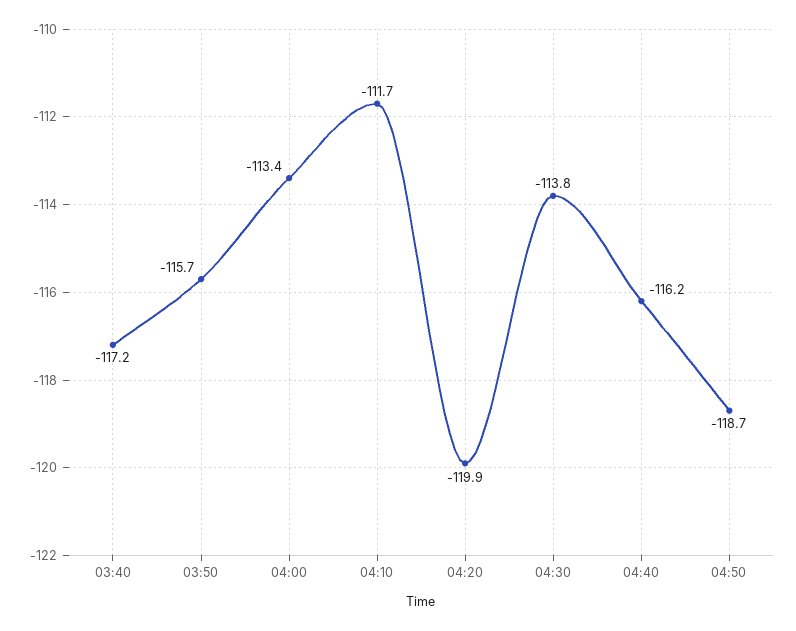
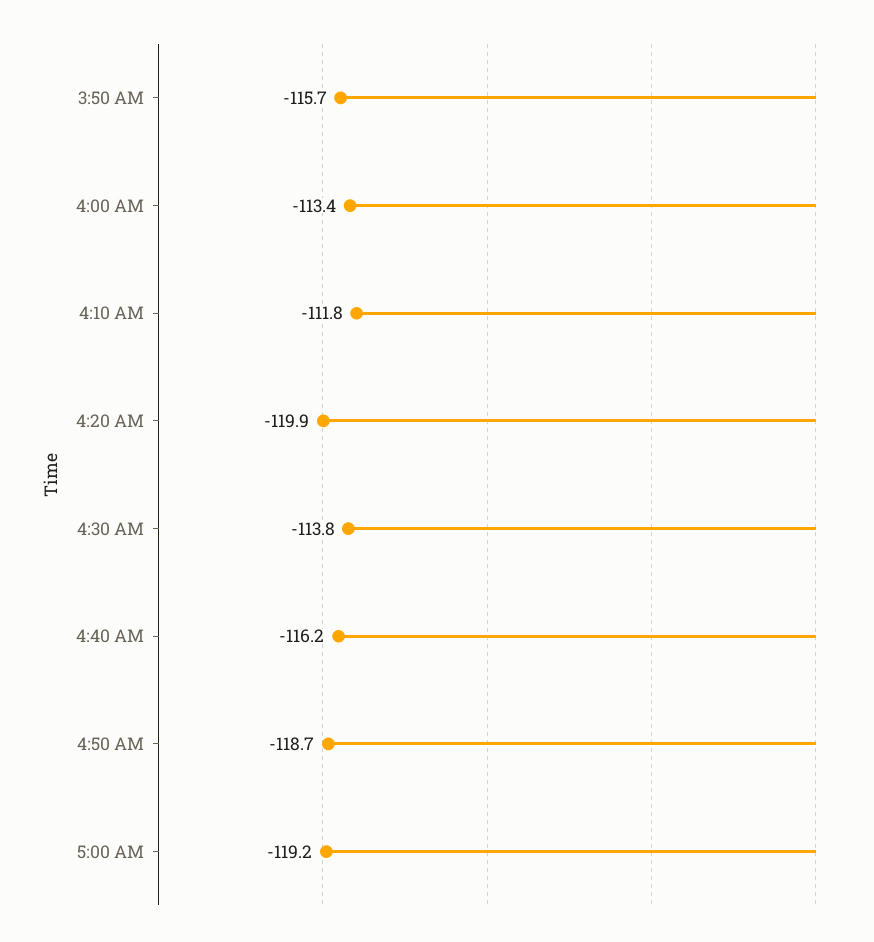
03:40: -117.2 -> none
04:10: -111.7 -> -111.8
5:00 AM: none -> -119.2

